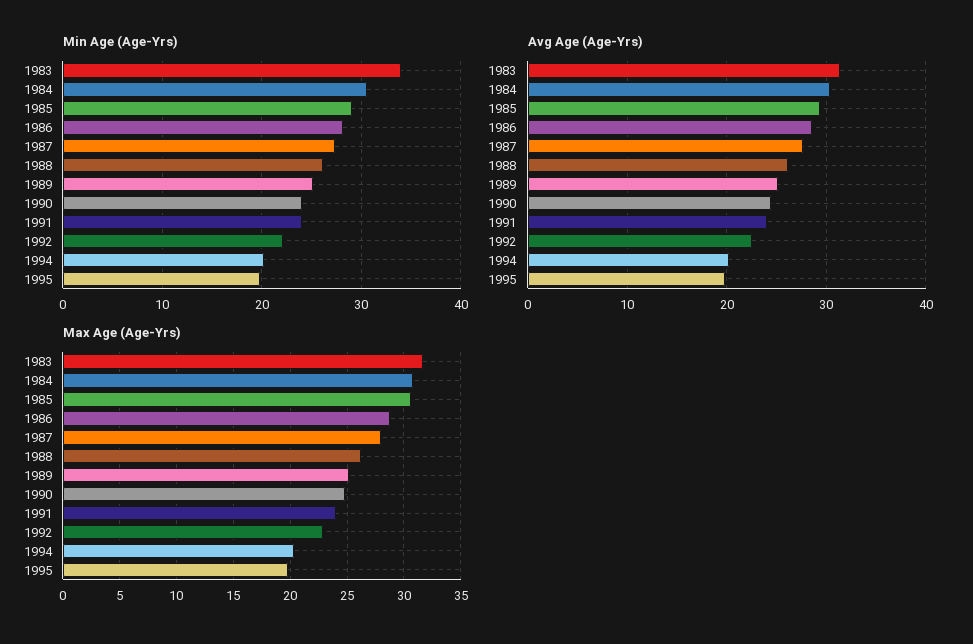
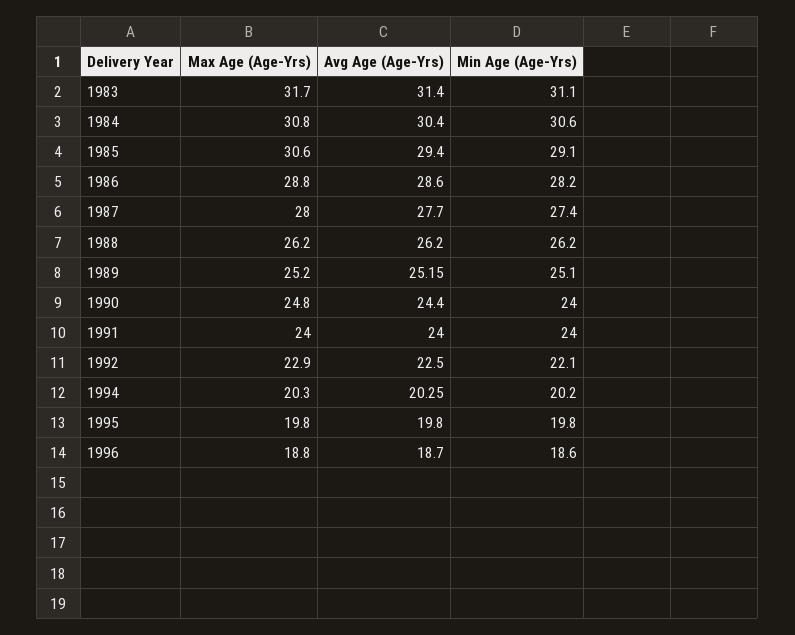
Min Age (Age-Yrs), 1983: 34 -> 31.1
Max Age (Age-Yrs), 1996: none -> 18.8
Avg Age (Age-Yrs), 1996: none -> 18.7
Min Age (Age-Yrs), 1996: none -> 18.6

